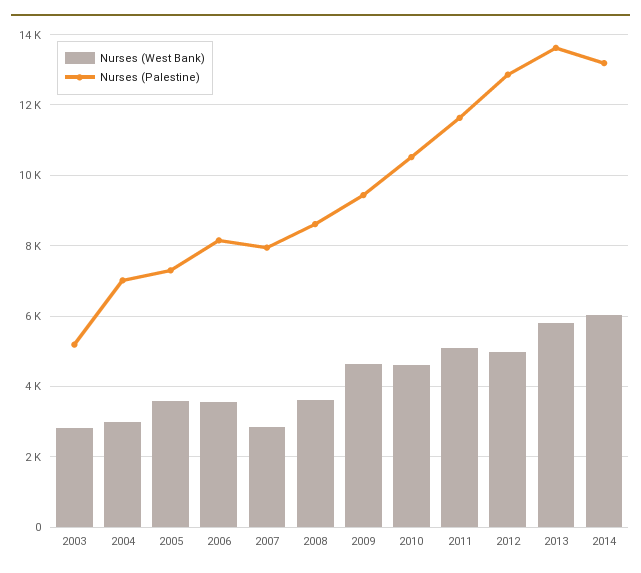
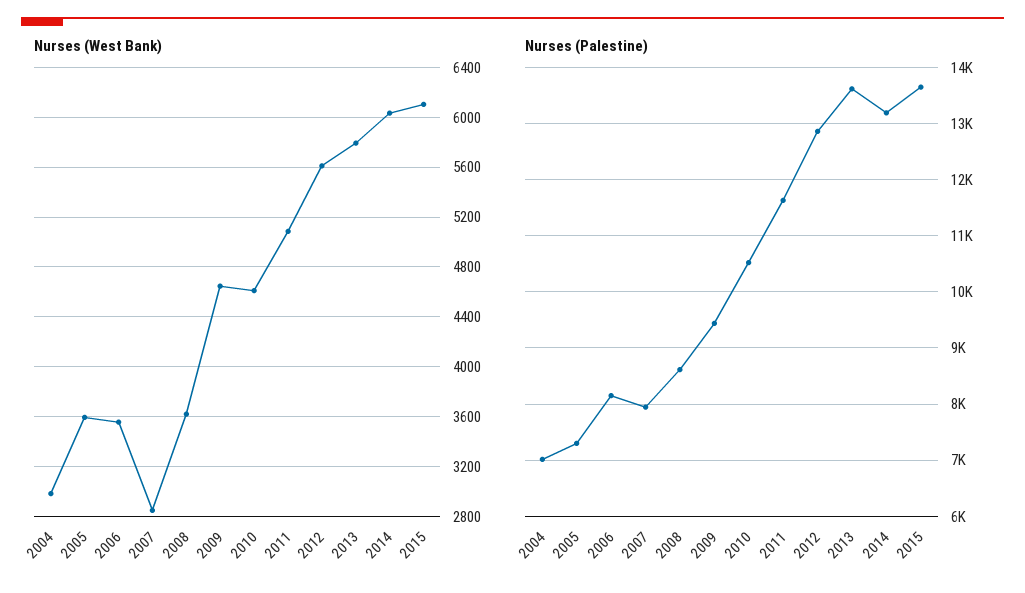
Nurses (West Bank), 2003: 2800 -> none
Nurses (Palestine), 2003: 5200 -> none
Nurses (West Bank), 2012: 5000 -> 5600
Nurses (West Bank), 2015: none -> 6100
Nurses (Palestine), 2015: none -> 13600

